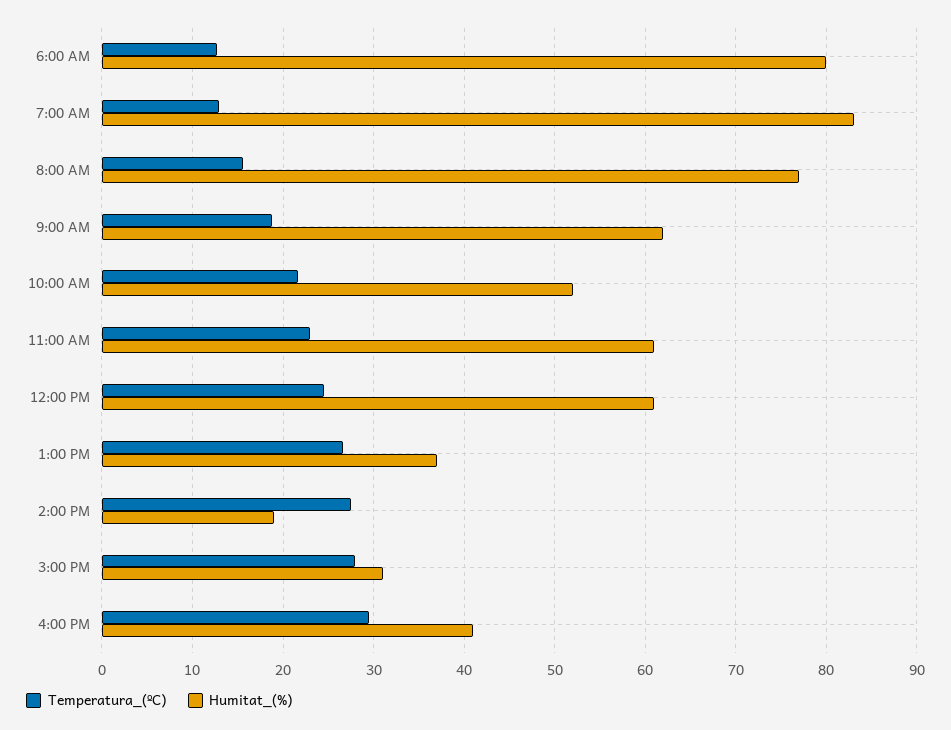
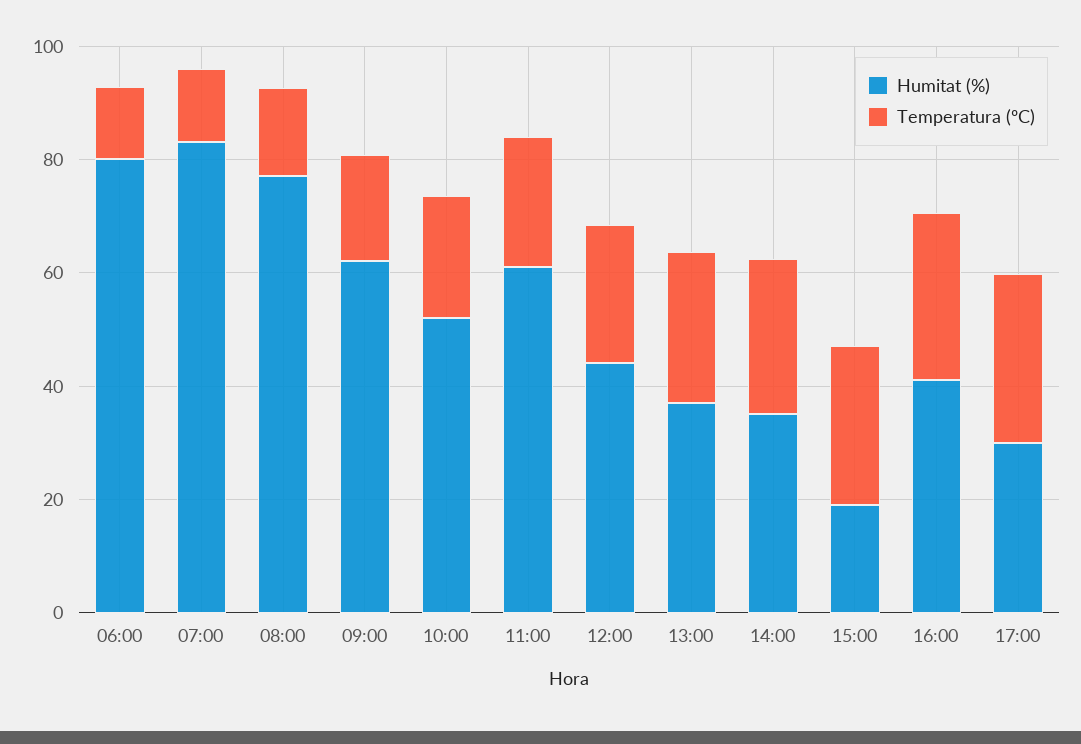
Humitat_(%), 12:00 PM: 61 -> 45
Humitat_(%), 2:00 PM: 19 -> 35
Humitat_(%), 3:00 PM: 31 -> 20
Humitat_(%), 17:00: none -> 30
Temperatura_(ºC), 17:00: none -> 30

